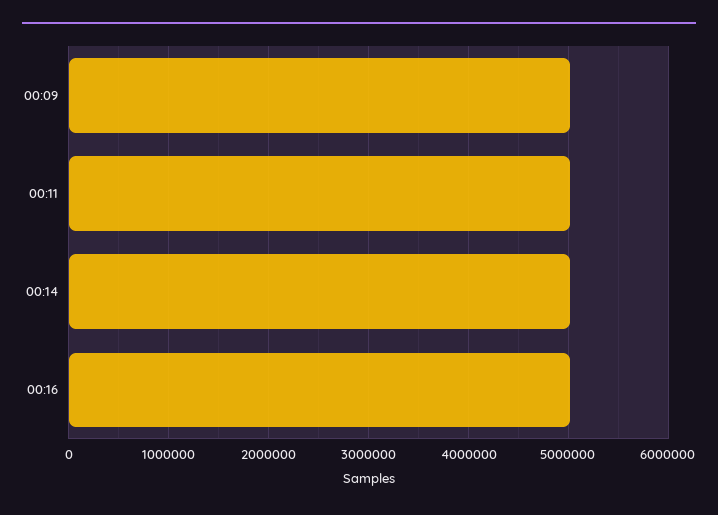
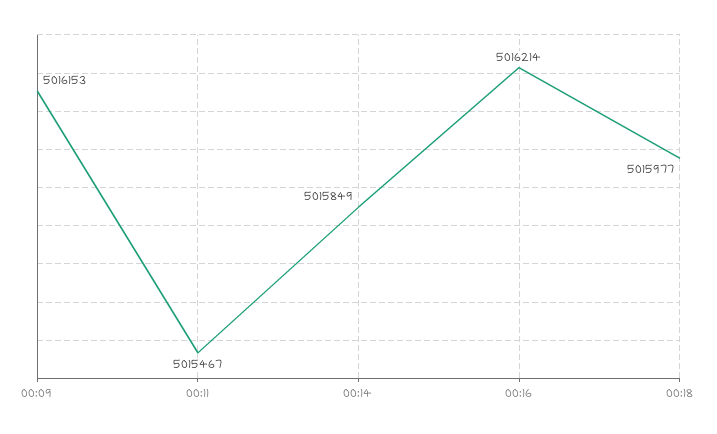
00:18: none -> 5015977

